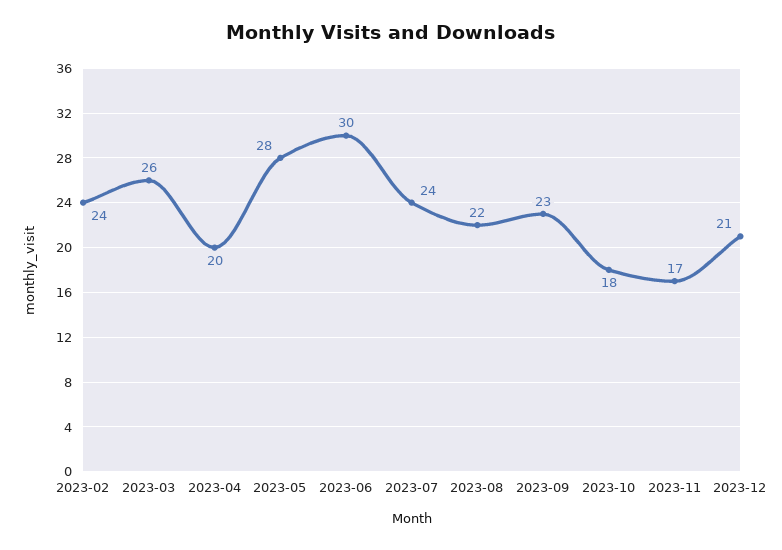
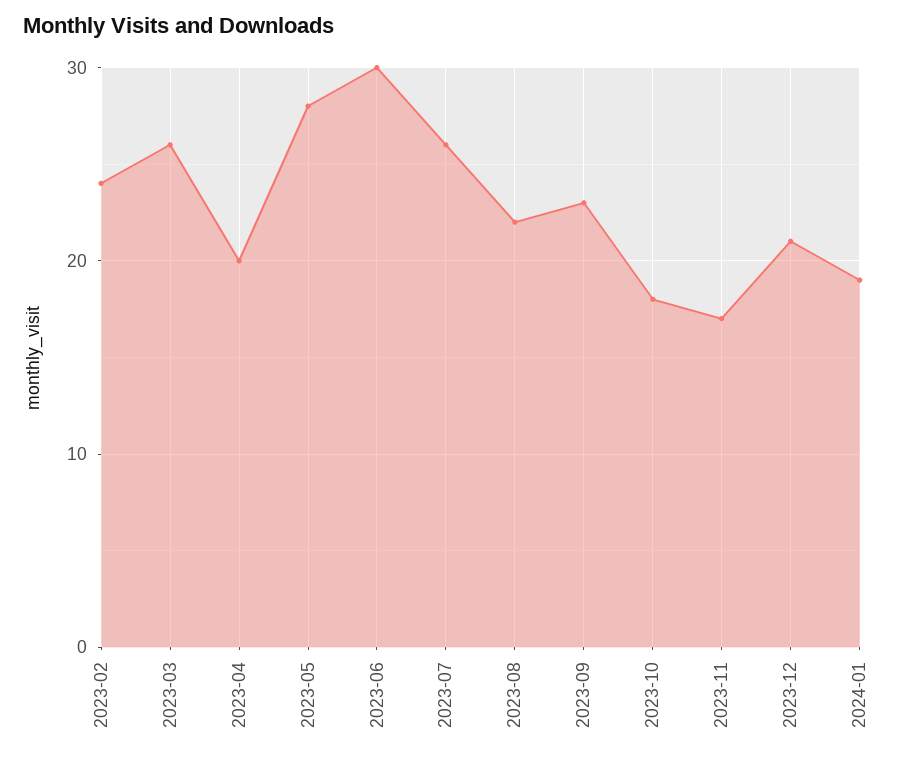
2023-07: 24 -> 26
2024-01: none -> 19

